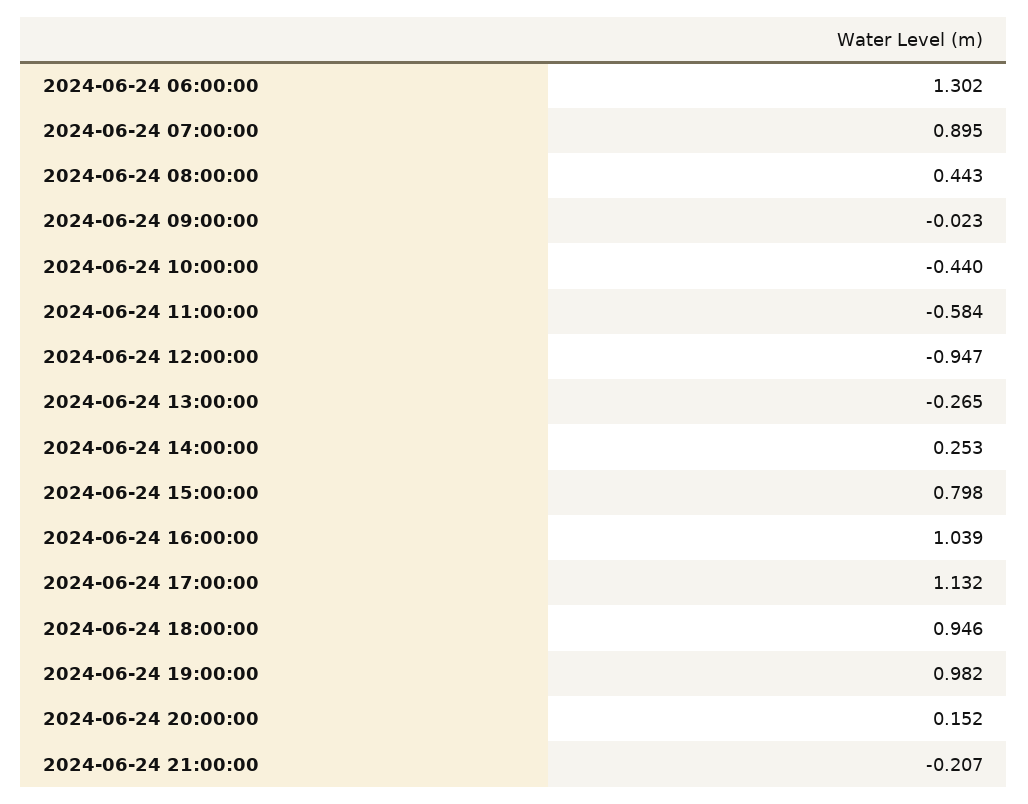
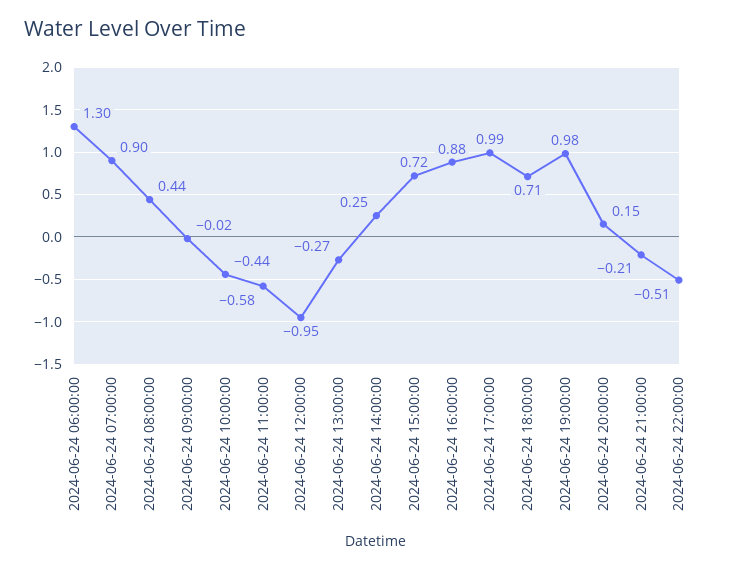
2024-06-24 15:00:00: 0.798 -> 0.72
2024-06-24 16:00:00: 1.039 -> 0.88
2024-06-24 17:00:00: 1.132 -> 0.99
2024-06-24 18:00:00: 0.946 -> 0.71
2024-06-24 22:00:00: none -> -0.51

